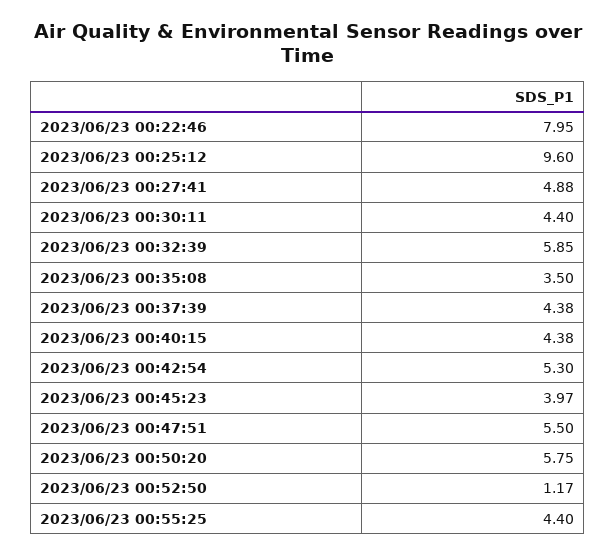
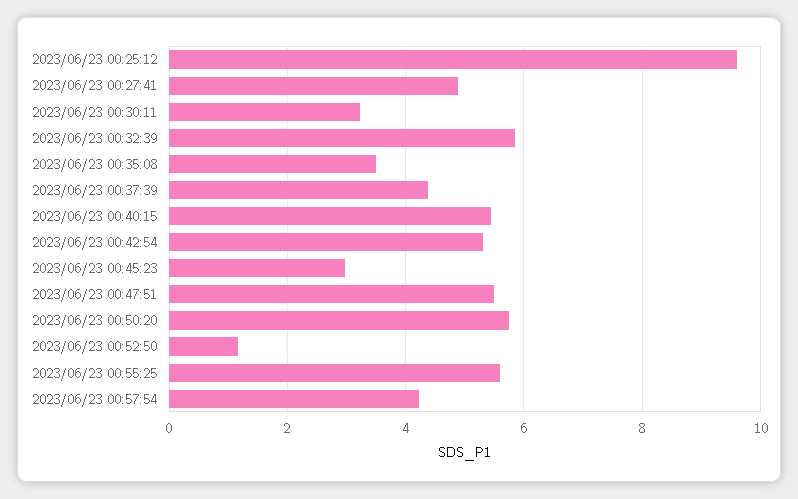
2023/06/23 00:22:46: 7.95 -> none
2023/06/23 00:30:11: 4.4 -> 3.2
2023/06/23 00:40:15: 4.38 -> 5.4
2023/06/23 00:45:23: 3.97 -> 3
2023/06/23 00:55:25: 4.4 -> 5.6
2023/06/23 00:57:54: none -> 4.2

